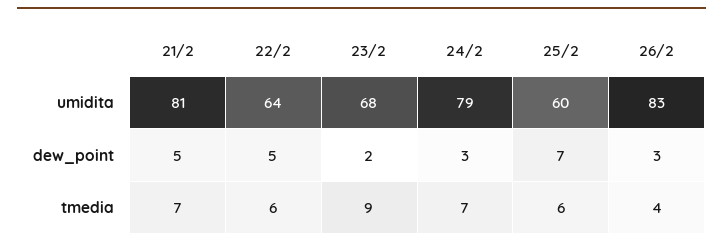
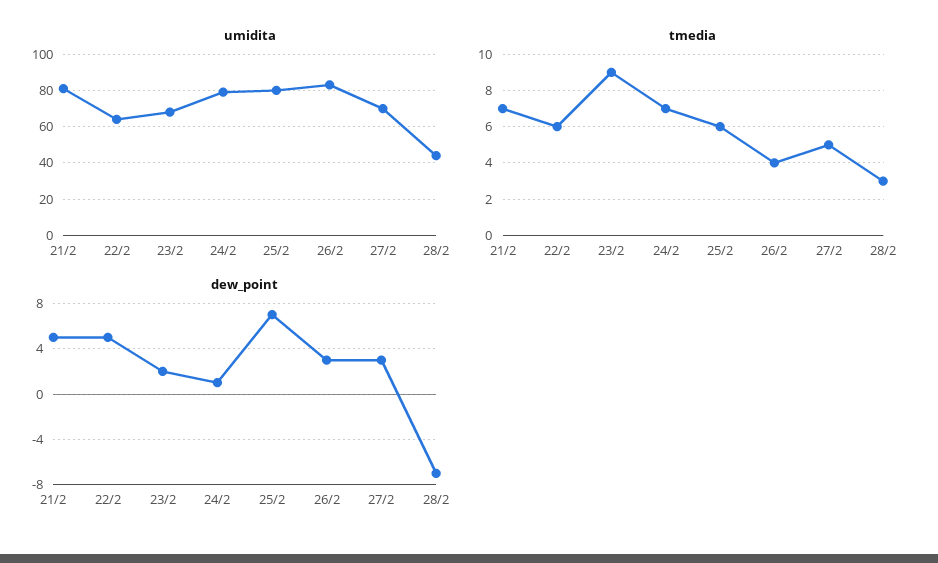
umidita, 25/2: 60 -> 80
dew_point, 24/2: 3 -> 1
umidita, 27/2: none -> 70
umidita, 28/2: none -> 45
tmedia, 27/2: none -> 5
tmedia, 28/2: none -> 3
dew_point, 27/2: none -> 3
dew_point, 28/2: none -> -7

